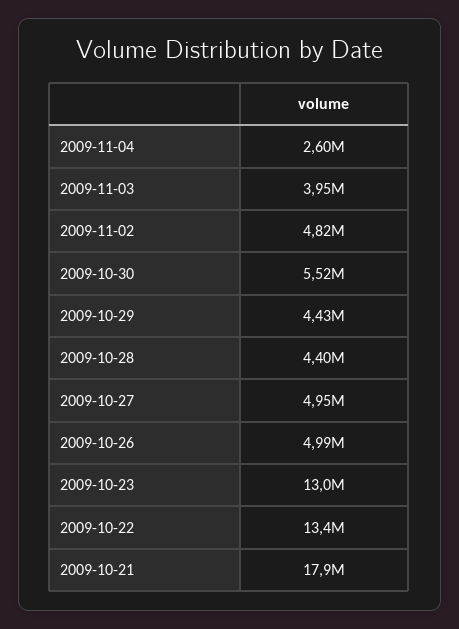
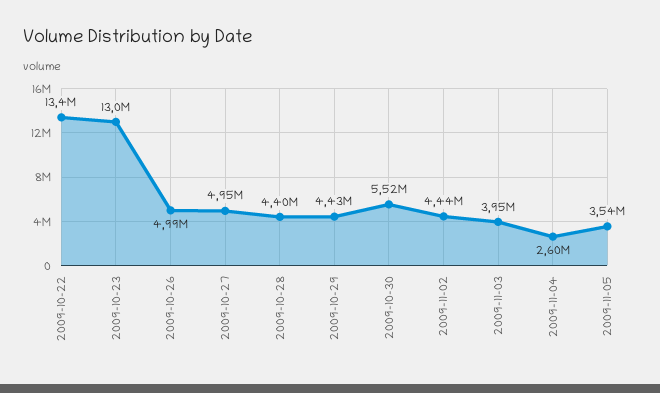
2009-11-02: 4820000 -> 4440000
2009-10-21: 17900000 -> none
2009-11-05: none -> 3540000

